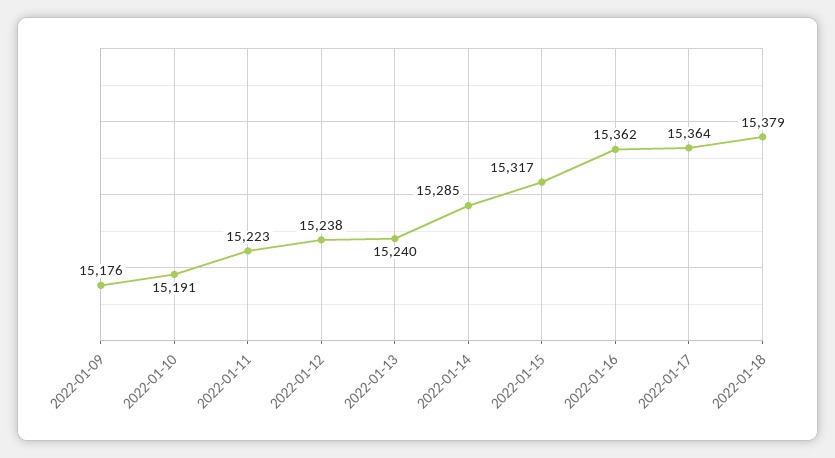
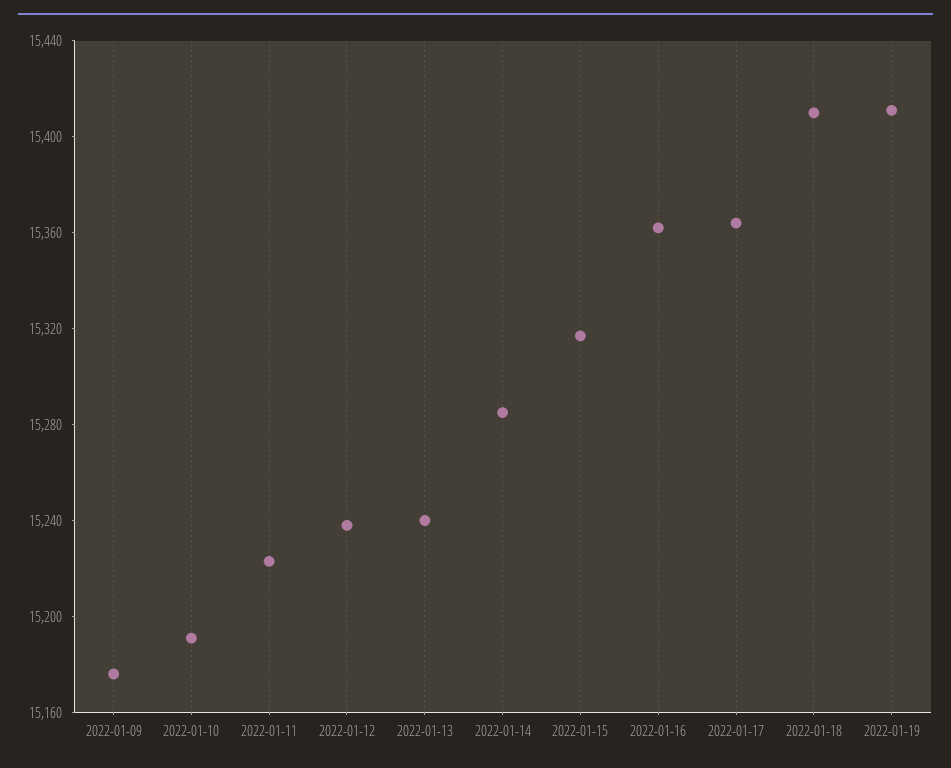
2022-01-18: 15379 -> 15410
2022-01-19: none -> 15410

